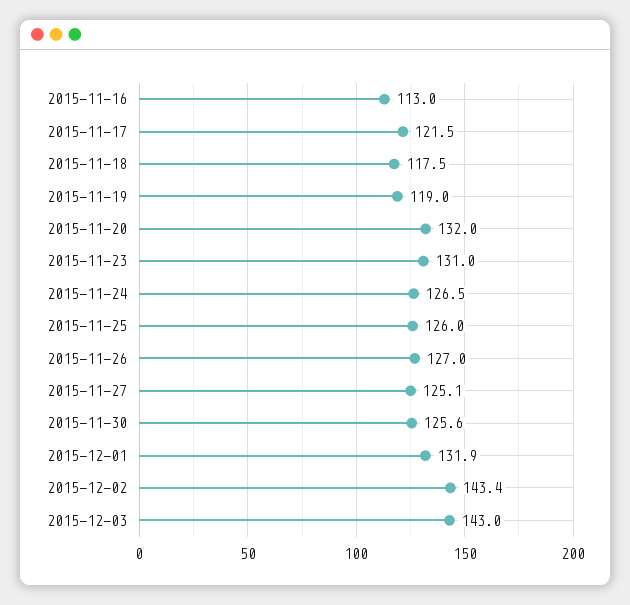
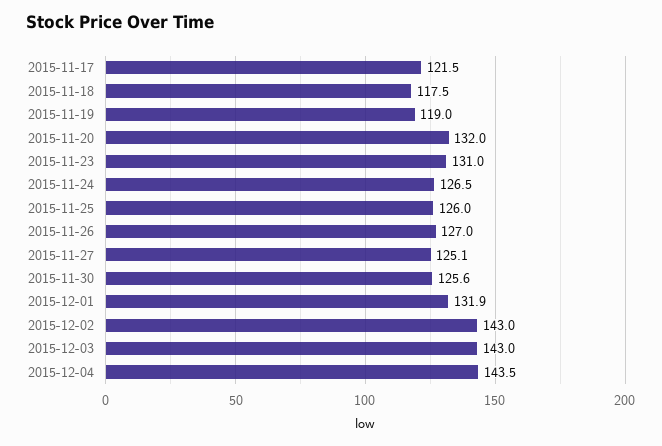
2015-11-16: 113 -> none
2015-12-02: 143.4 -> 143
2015-12-04: none -> 143.5

